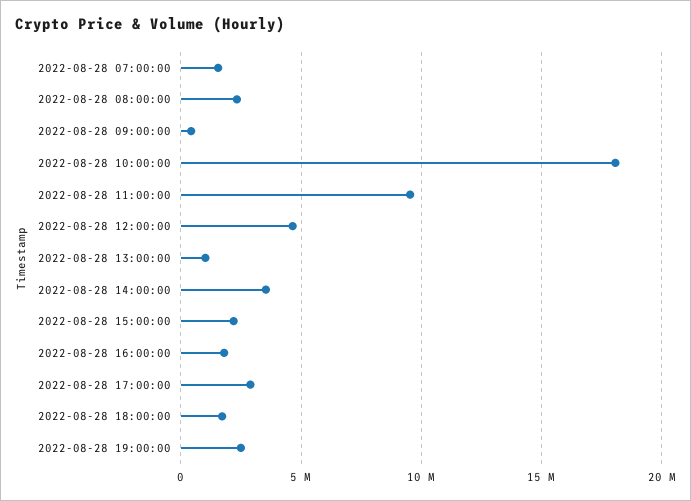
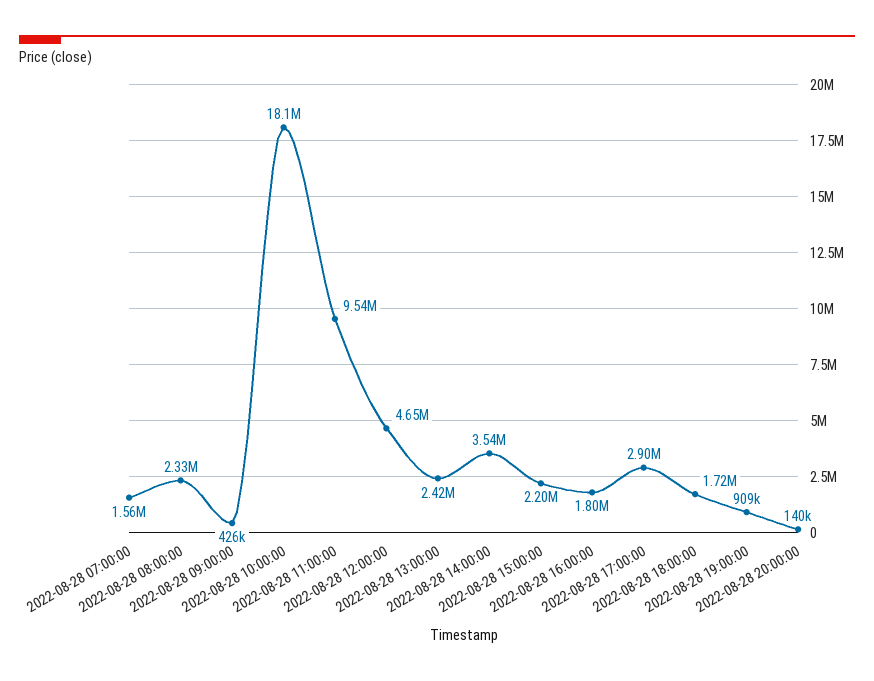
2022-08-28 13:00:00: 1000000 -> 2420000
2022-08-28 19:00:00: 2500000 -> 909000
2022-08-28 20:00:00: none -> 140000

